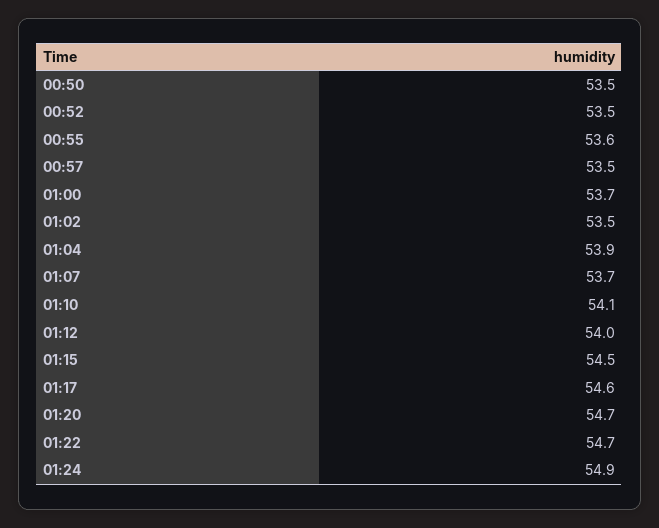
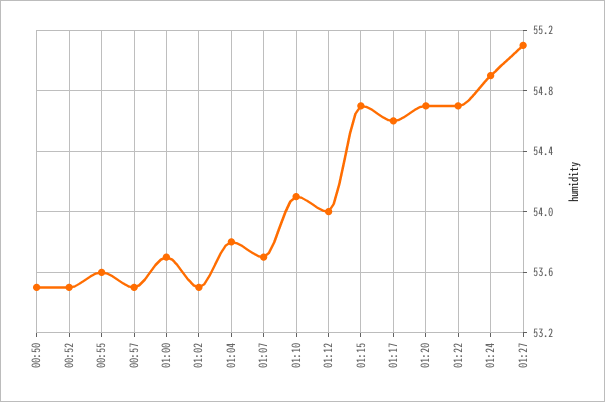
01:04: 53.9 -> 53.8
01:15: 54.5 -> 54.7
01:27: none -> 55.1

